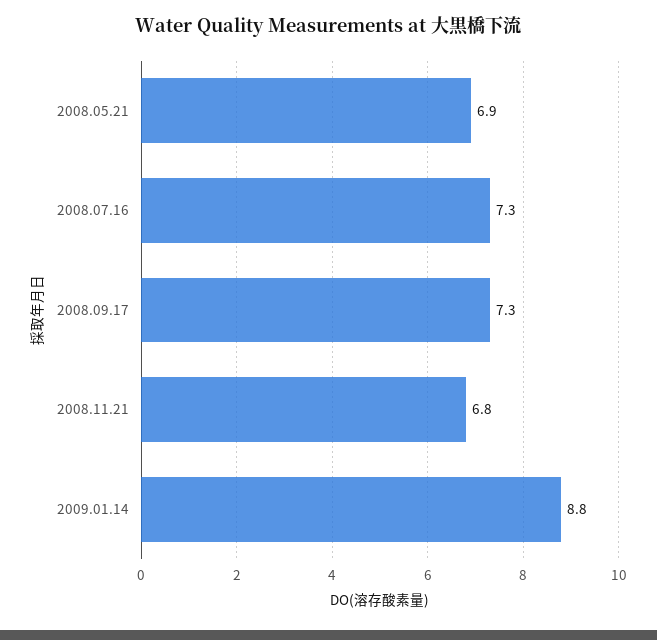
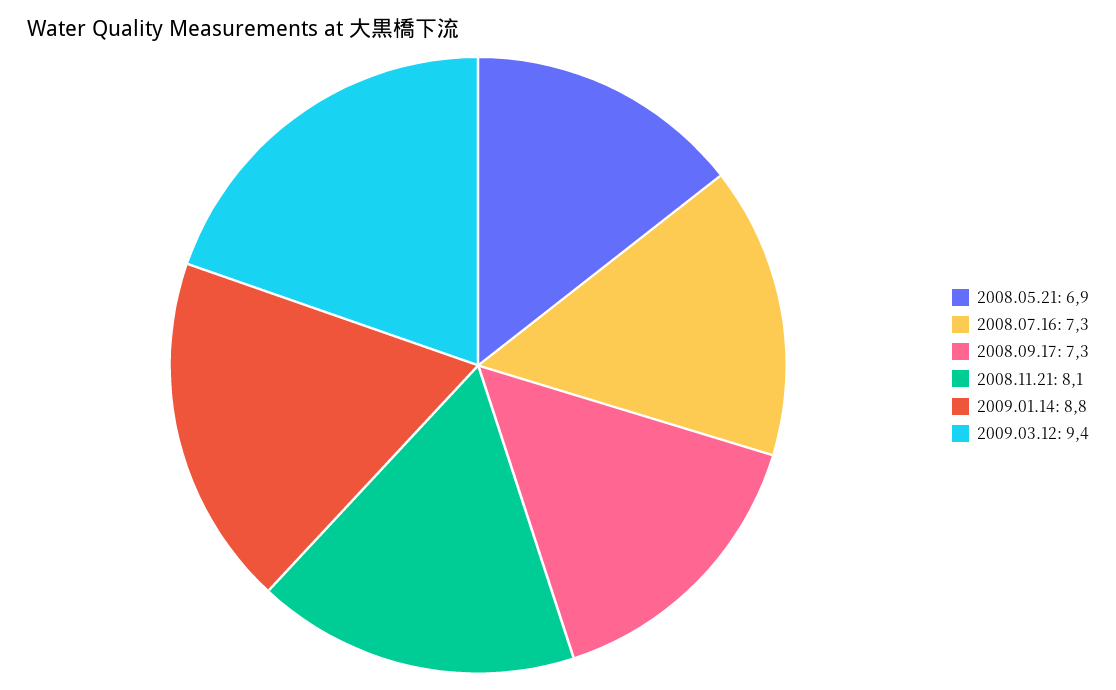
2008.11.21: 6.8 -> 8.1
2009.03.12: none -> 9.4

